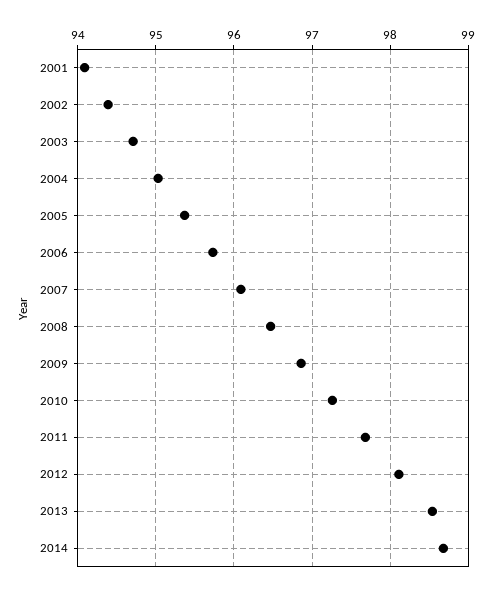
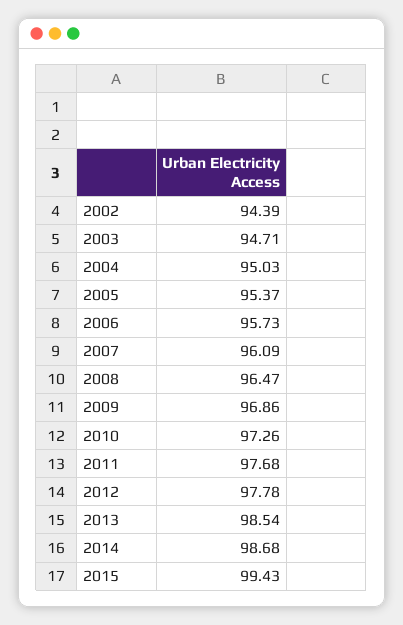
2001: 94.1 -> none
2012: 98.1 -> 97.78
2015: none -> 99.43

